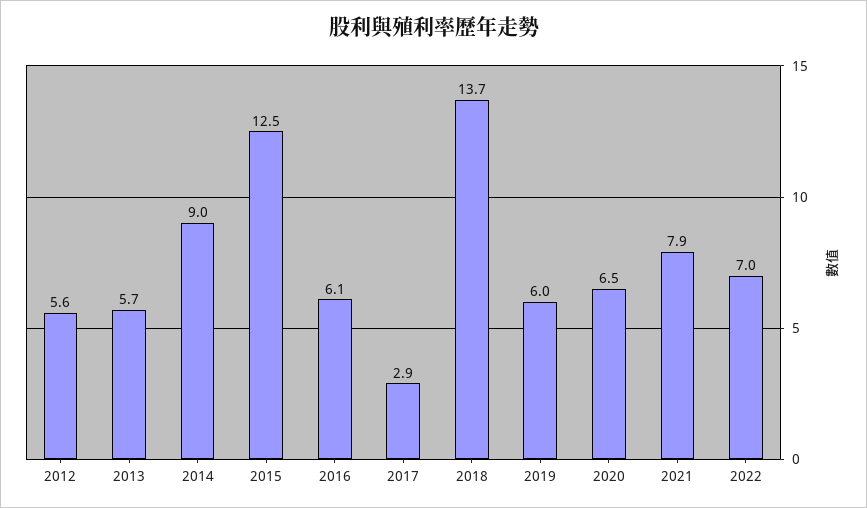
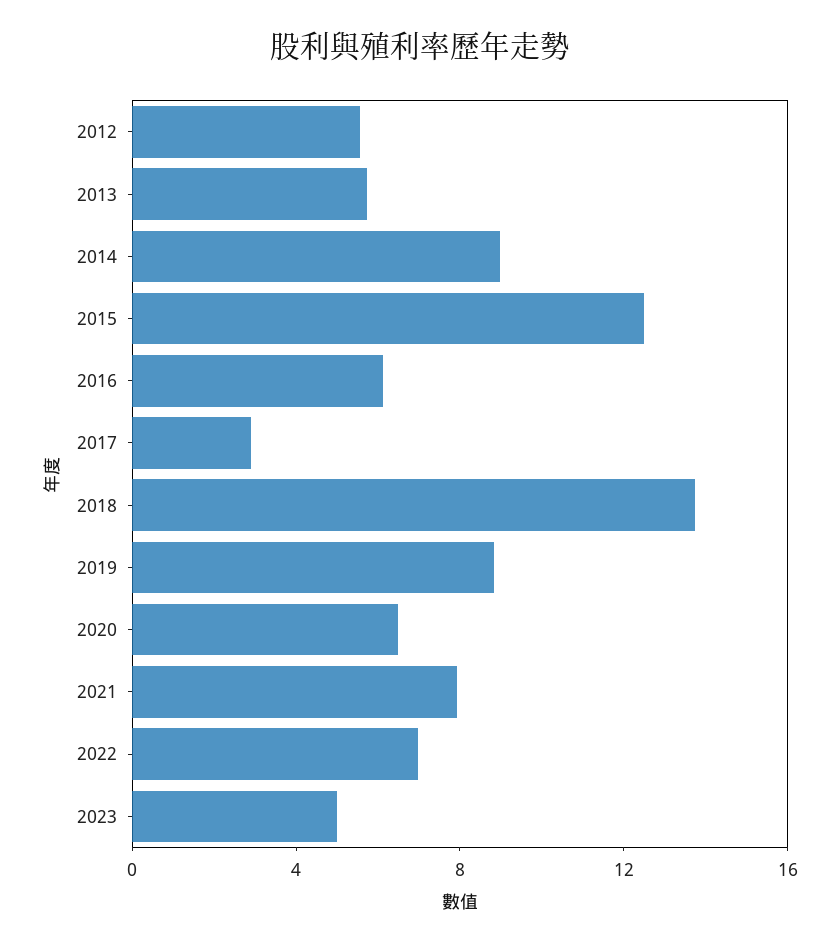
2019: 6 -> 9
2023: none -> 5

